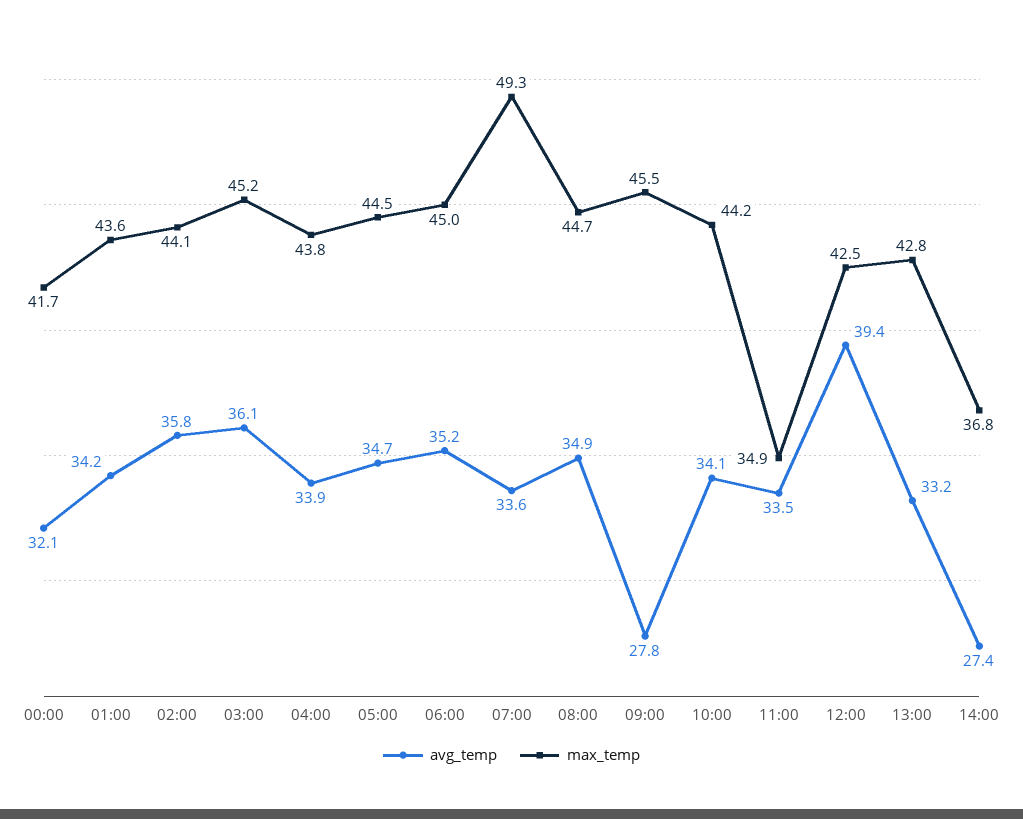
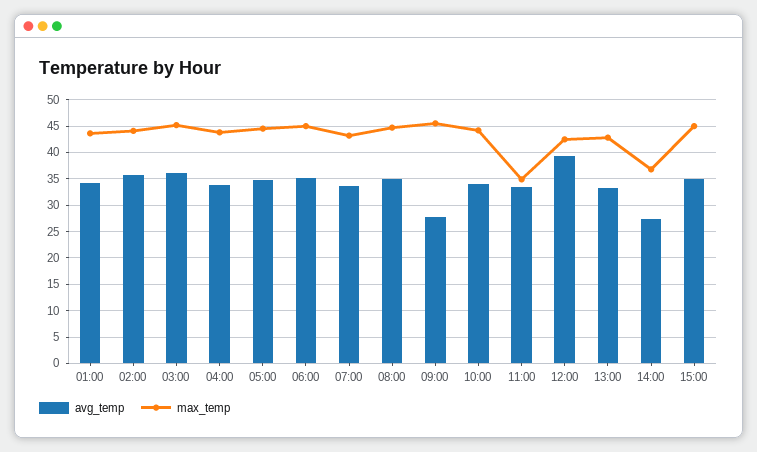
avg_temp, 00:00: 32.1 -> none
max_temp, 00:00: 41.7 -> none
max_temp, 07:00: 49.3 -> 42.5
avg_temp, 15:00: none -> 35
max_temp, 15:00: none -> 45

